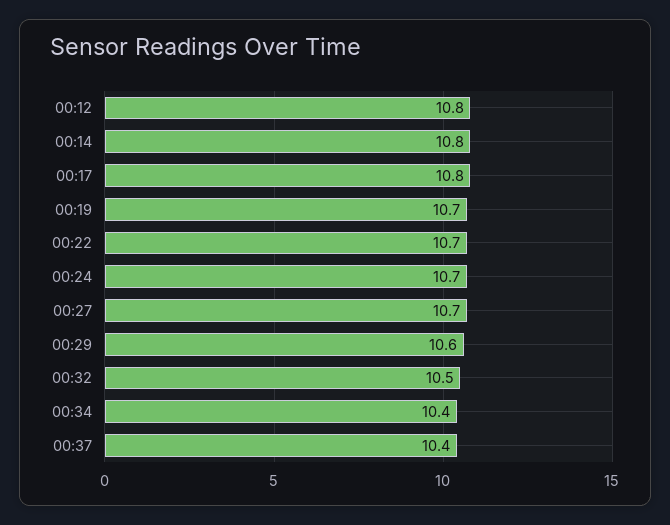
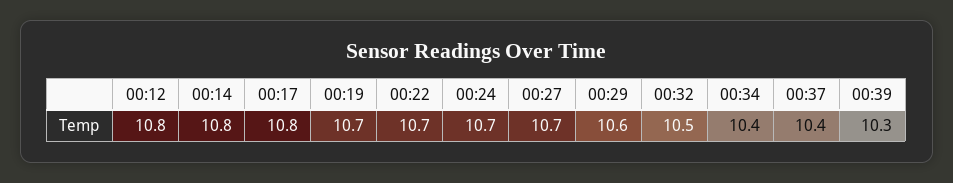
00:39: none -> 10.3

